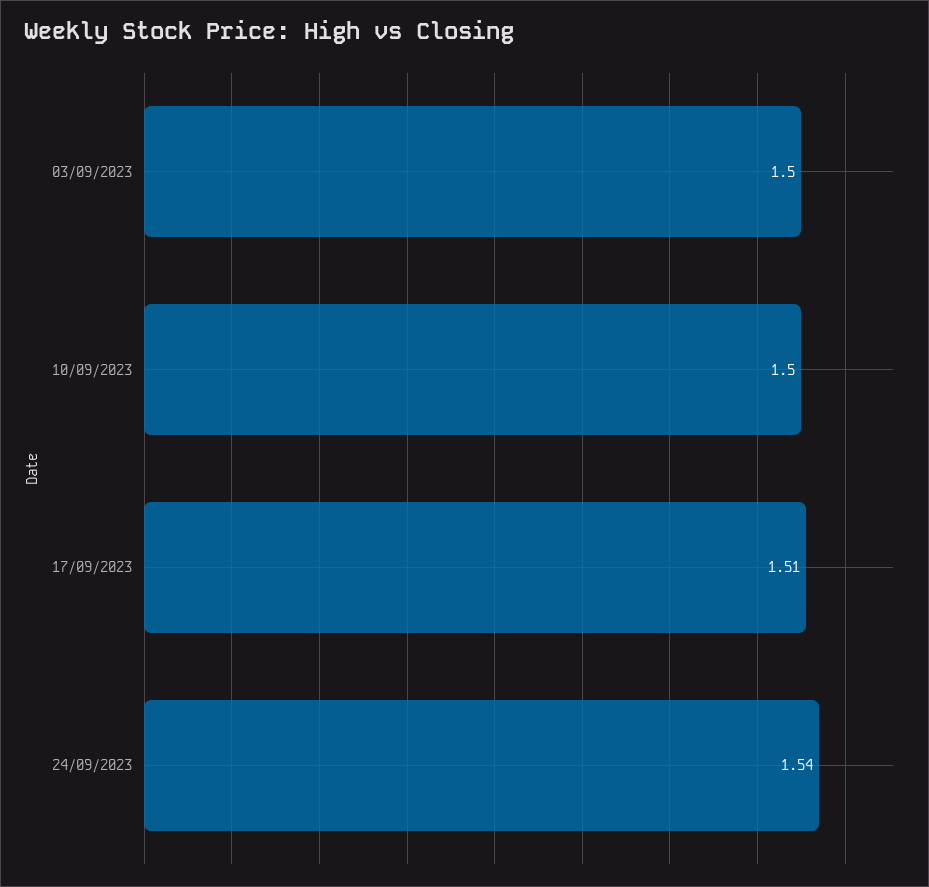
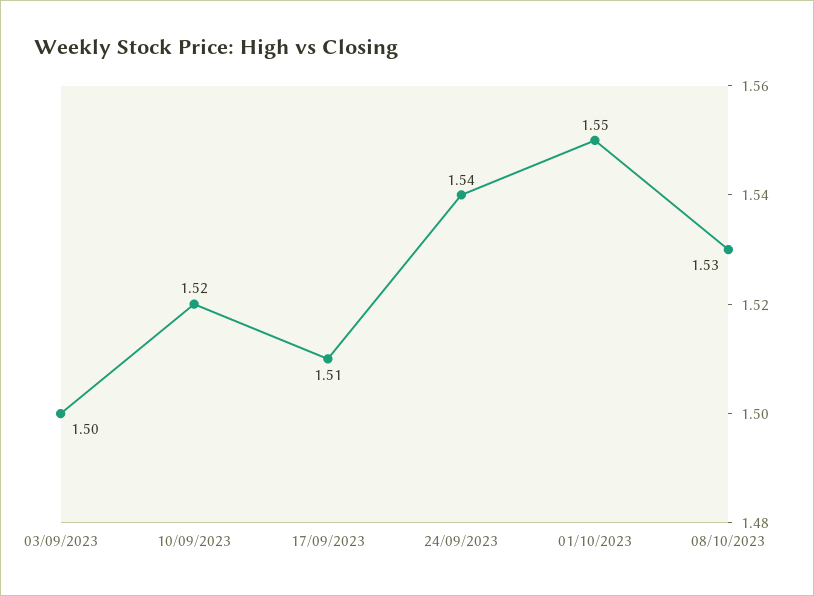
10/09/2023: 1.5 -> 1.52
01/10/2023: none -> 1.55
08/10/2023: none -> 1.53

